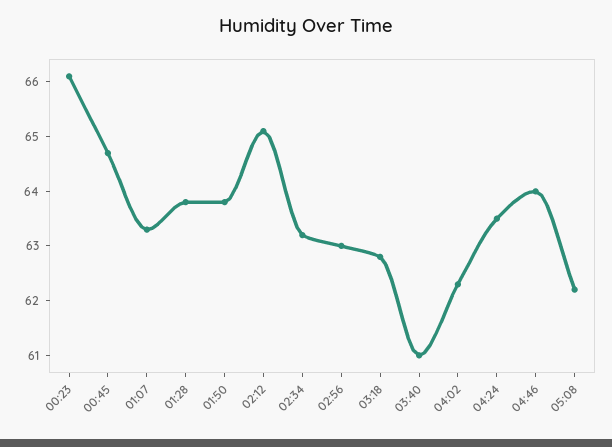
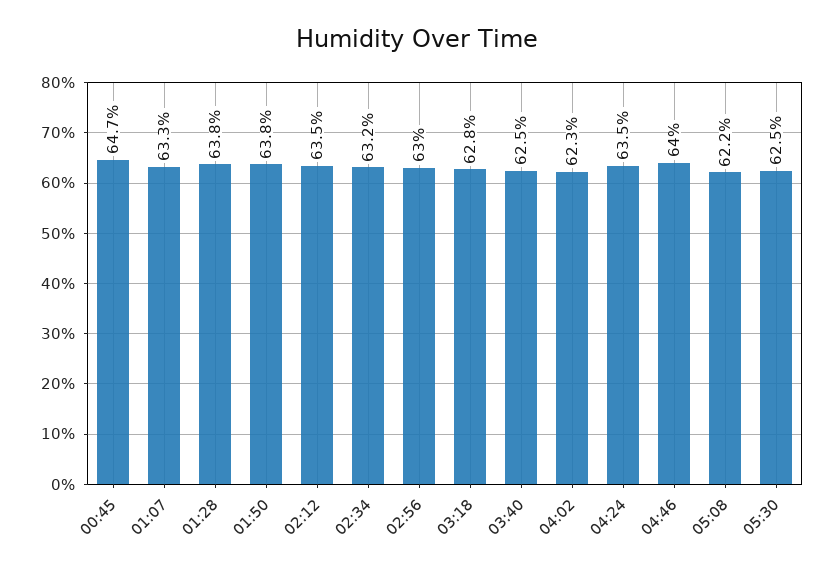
00:23: 66 -> none
02:12: 65 -> 63.5
03:40: 61 -> 62.5
05:30: none -> 62.5

